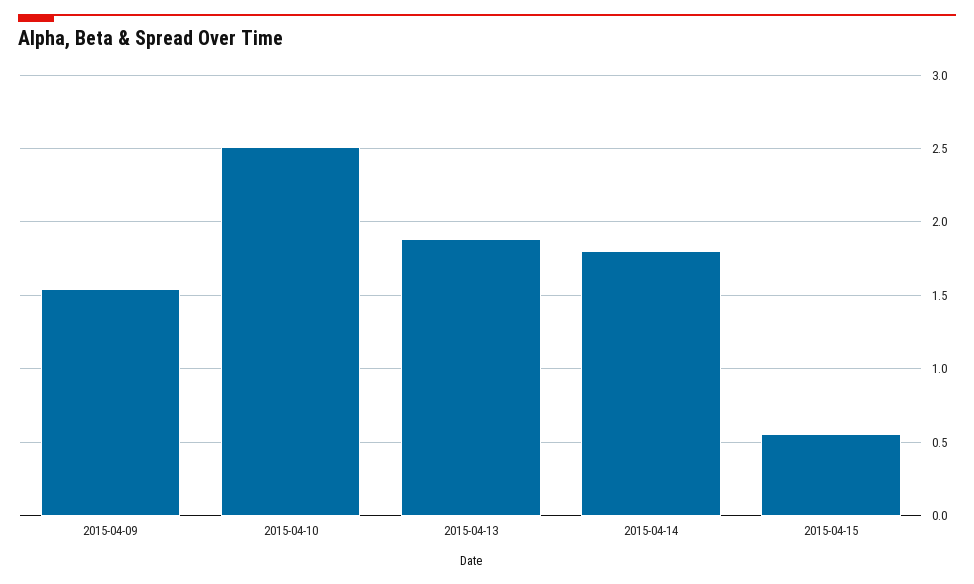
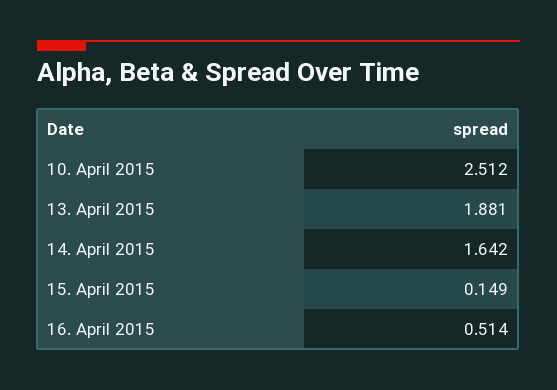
2015-04-09: 1.55 -> none
2015-04-14: 1.8 -> 1.642
2015-04-15: 0.55 -> 0.149
16. April 2015: none -> 0.514

